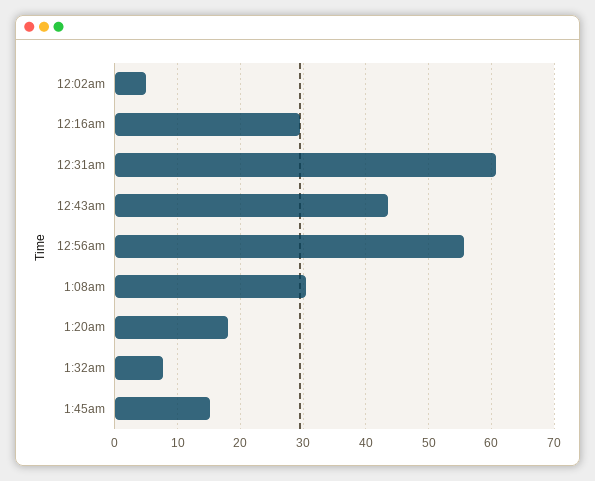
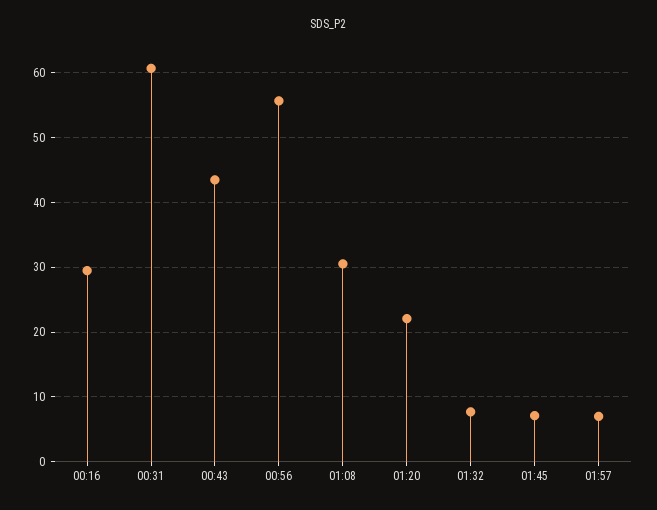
12:02am: 5 -> none
1:20am: 18 -> 22
1:45am: 15 -> 7
01:57: none -> 7

